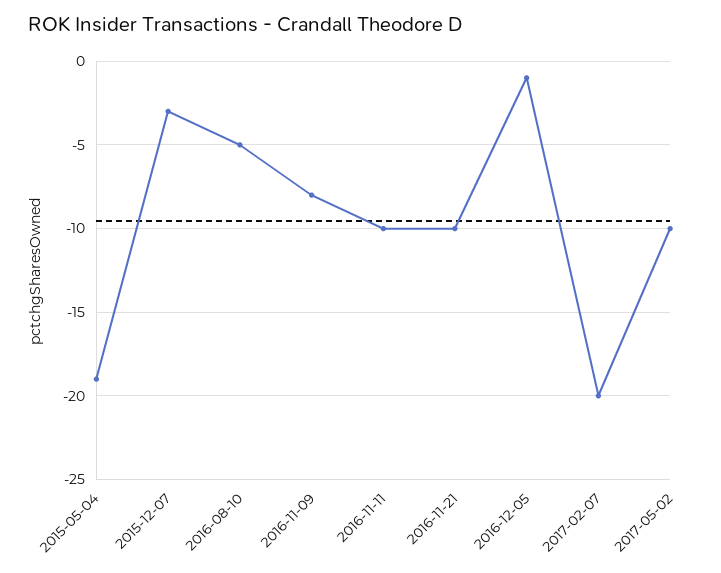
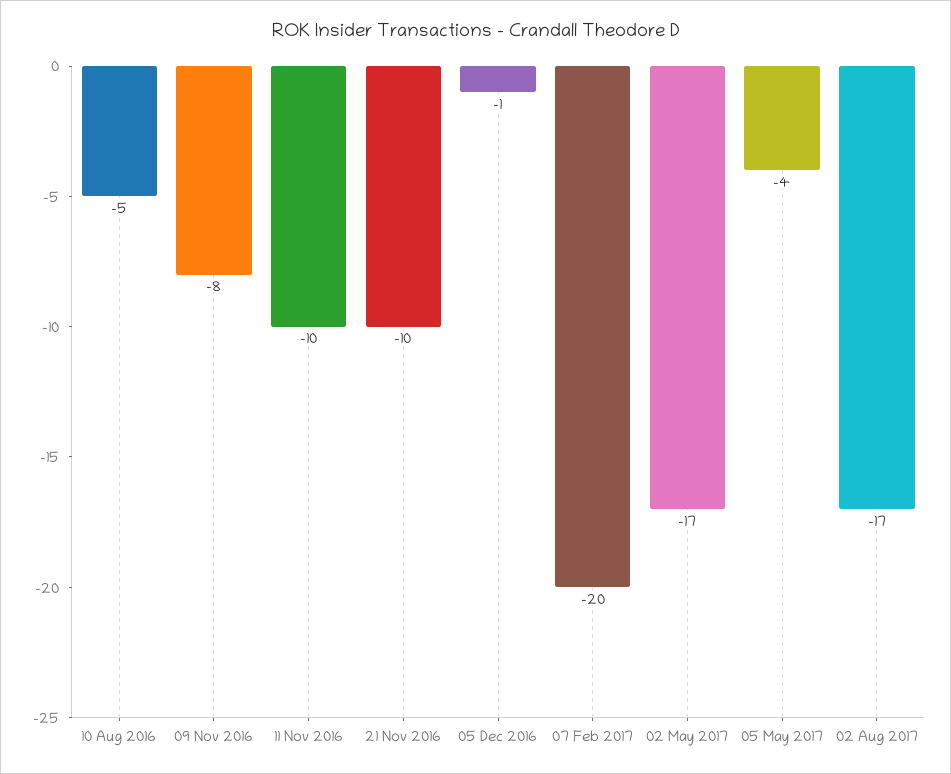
2015-05-04: -19 -> none
2015-12-07: -3 -> none
2017-05-02: -10 -> -17
05 May 2017: none -> -4
02 Aug 2017: none -> -17

